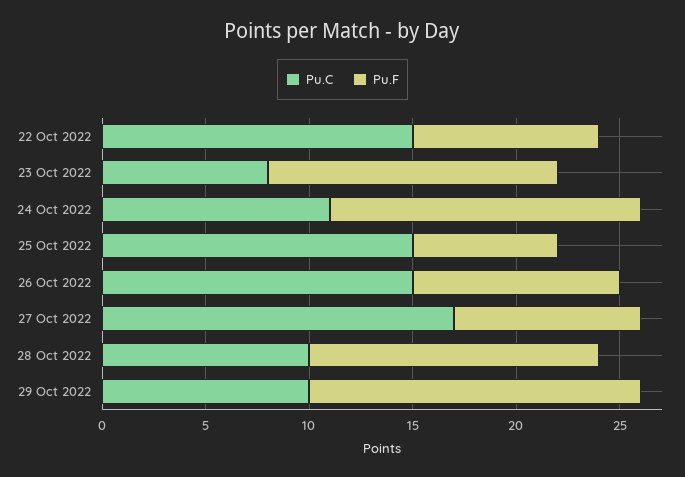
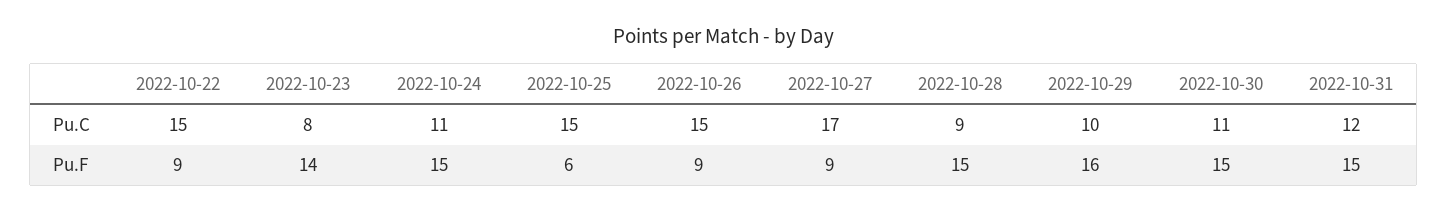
Pu.F, 25 Oct 2022: 7 -> 6
Pu.F, 26 Oct 2022: 10 -> 9
Pu.C, 28 Oct 2022: 10 -> 9
Pu.F, 28 Oct 2022: 14 -> 15
Pu.C, 2022-10-30: none -> 11
Pu.C, 2022-10-31: none -> 12
Pu.F, 2022-10-30: none -> 15
Pu.F, 2022-10-31: none -> 15

